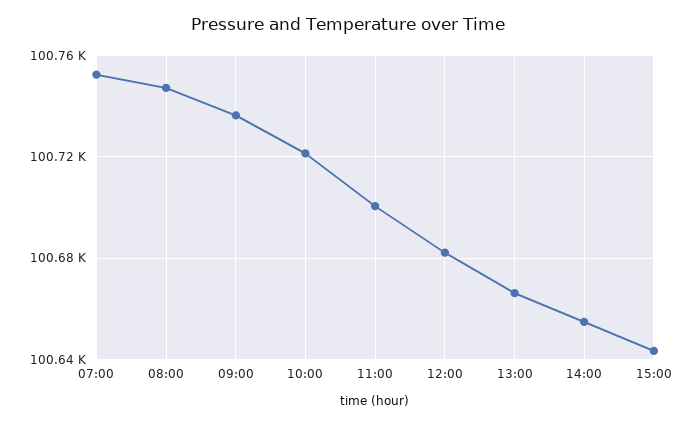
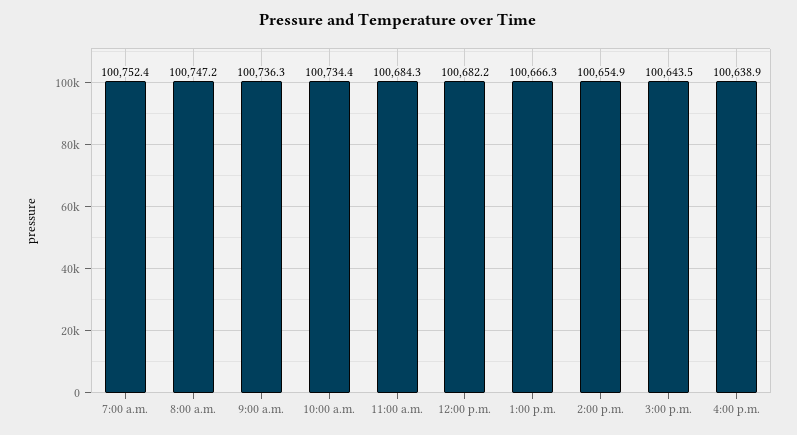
10:00: 100720 -> 100734.4
11:00: 100700 -> 100684.3
4:00 p.m.: none -> 100638.9

